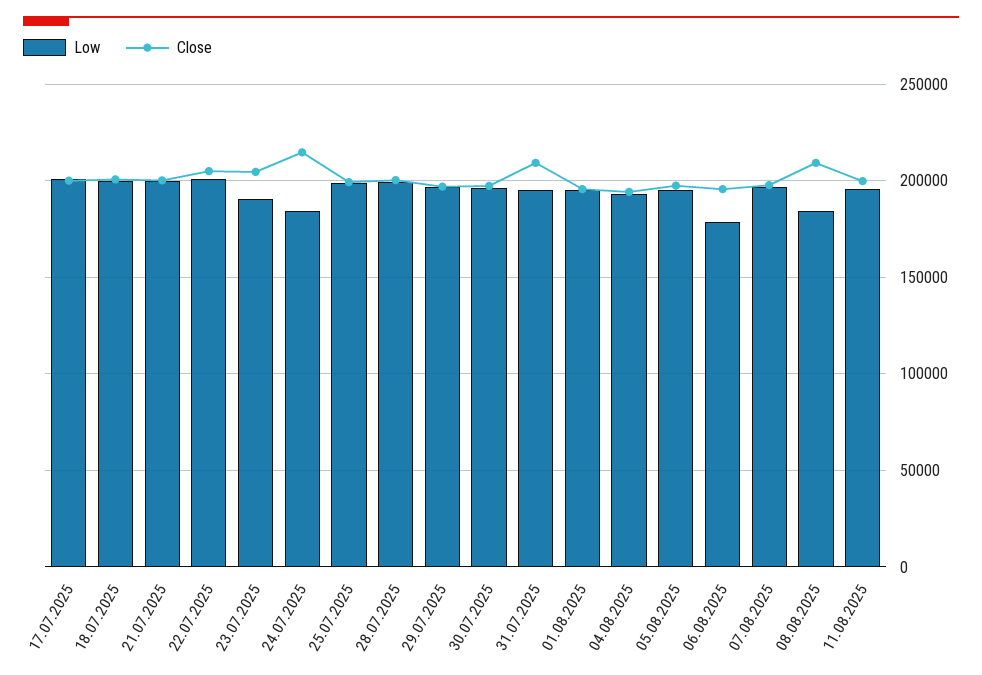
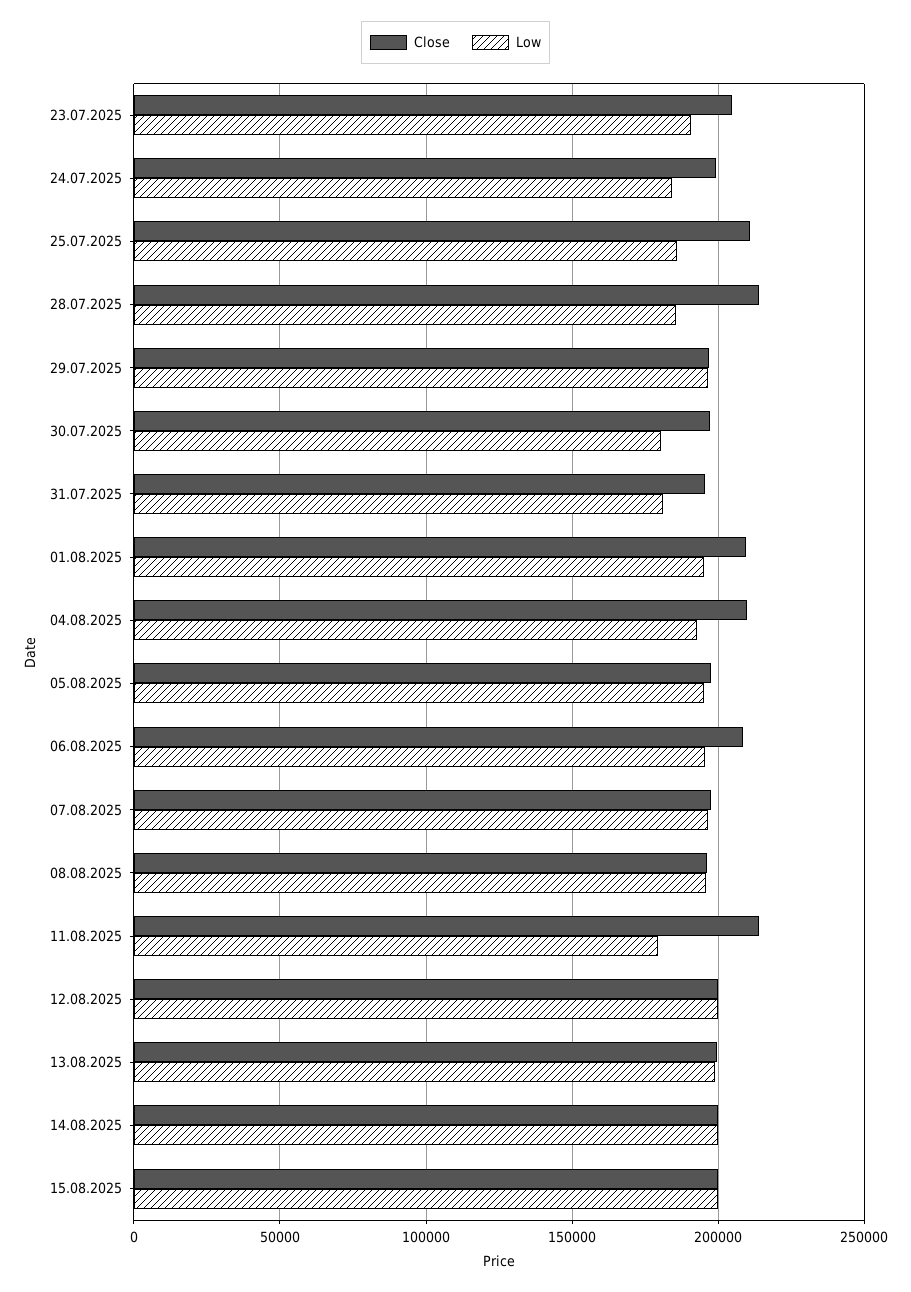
Low, 17.07.2025: 200000 -> none
Close, 17.07.2025: 200000 -> none
Low, 18.07.2025: 200000 -> none
Close, 18.07.2025: 200000 -> none
Low, 21.07.2025: 200000 -> none
Close, 21.07.2025: 200000 -> none
Low, 22.07.2025: 200000 -> none
Close, 22.07.2025: 205000 -> none
Close, 24.07.2025: 215000 -> 200000
Low, 25.07.2025: 200000 -> 185000
Close, 25.07.2025: 200000 -> 210000
Low, 28.07.2025: 200000 -> 185000
Close, 28.07.2025: 200000 -> 215000
Low, 30.07.2025: 195000 -> 180000
Low, 31.07.2025: 195000 -> 180000
Close, 31.07.2025: 210000 -> 195000
Close, 01.08.2025: 195000 -> 210000
Close, 04.08.2025: 195000 -> 210000
Low, 06.08.2025: 180000 -> 195000
Close, 06.08.2025: 195000 -> 210000
Low, 08.08.2025: 185000 -> 195000
Close, 08.08.2025: 210000 -> 195000
Low, 11.08.2025: 195000 -> 180000
Close, 11.08.2025: 200000 -> 215000
Close, 12.08.2025: none -> 200000
Low, 12.08.2025: none -> 200000
Close, 13.08.2025: none -> 200000
Low, 13.08.2025: none -> 200000
Close, 14.08.2025: none -> 200000
Low, 14.08.2025: none -> 200000
Close, 15.08.2025: none -> 200000
Low, 15.08.2025: none -> 200000

